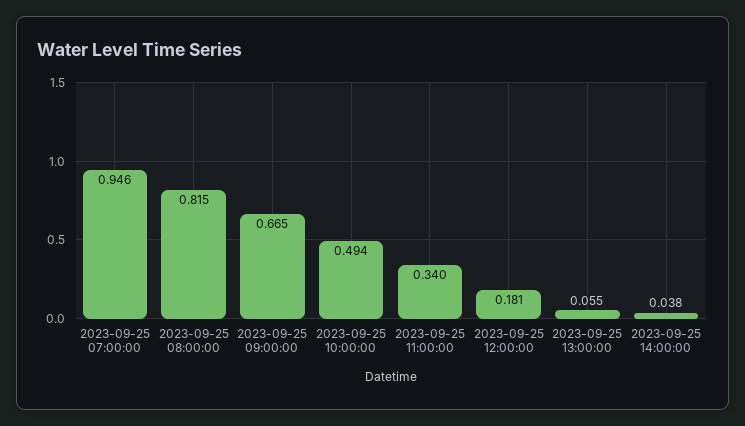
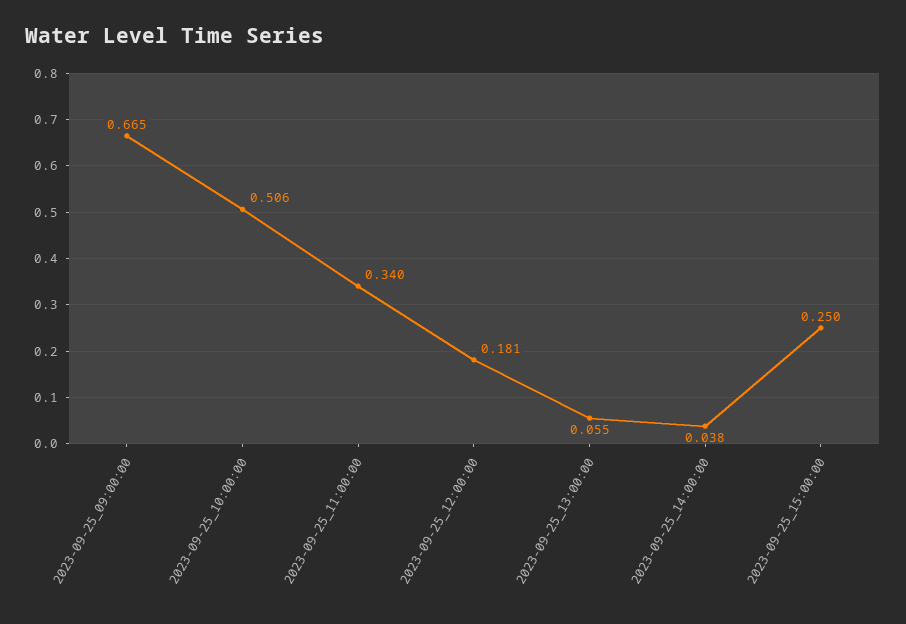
2023-09-25 07:00:00: 0.946 -> none
2023-09-25 08:00:00: 0.815 -> none
2023-09-25 10:00:00: 0.494 -> 0.506
2023-09-25_15:00:00: none -> 0.25

